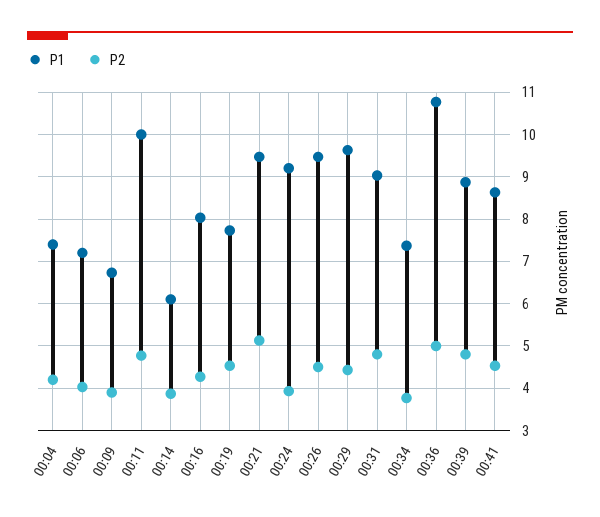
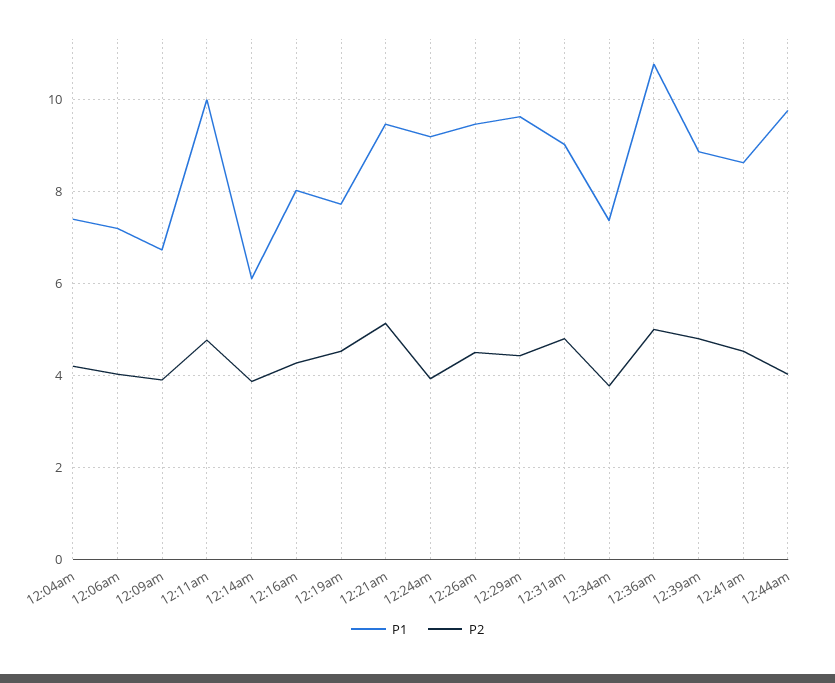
P1, 12:44am: none -> 9.8
P2, 12:44am: none -> 4

